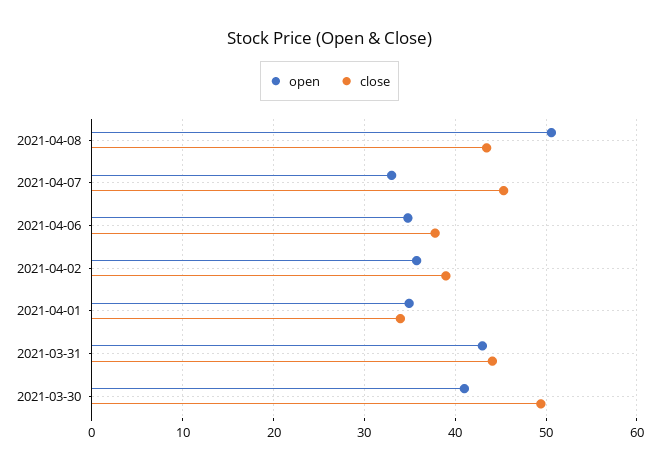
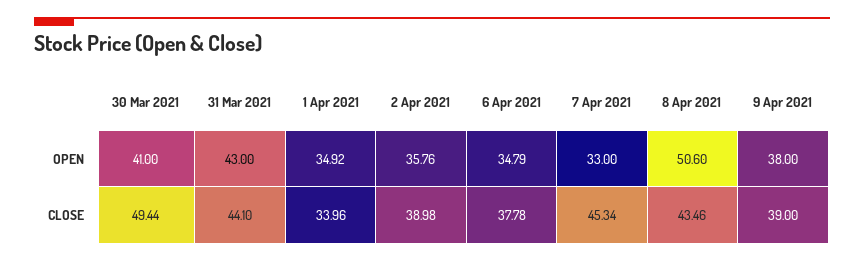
open, 9 Apr 2021: none -> 38
close, 9 Apr 2021: none -> 39

